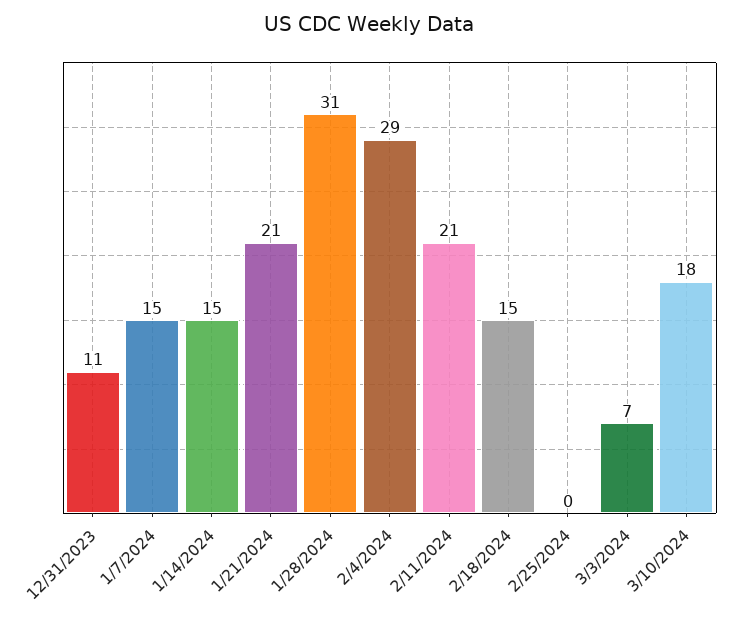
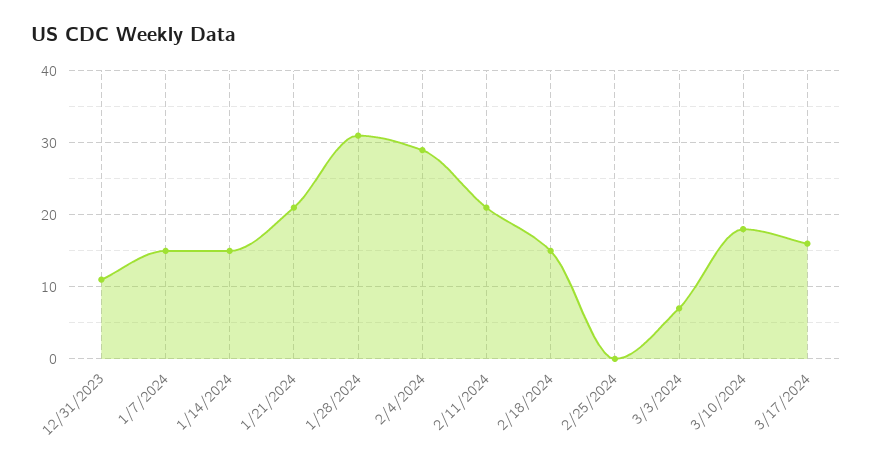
3/17/2024: none -> 16

